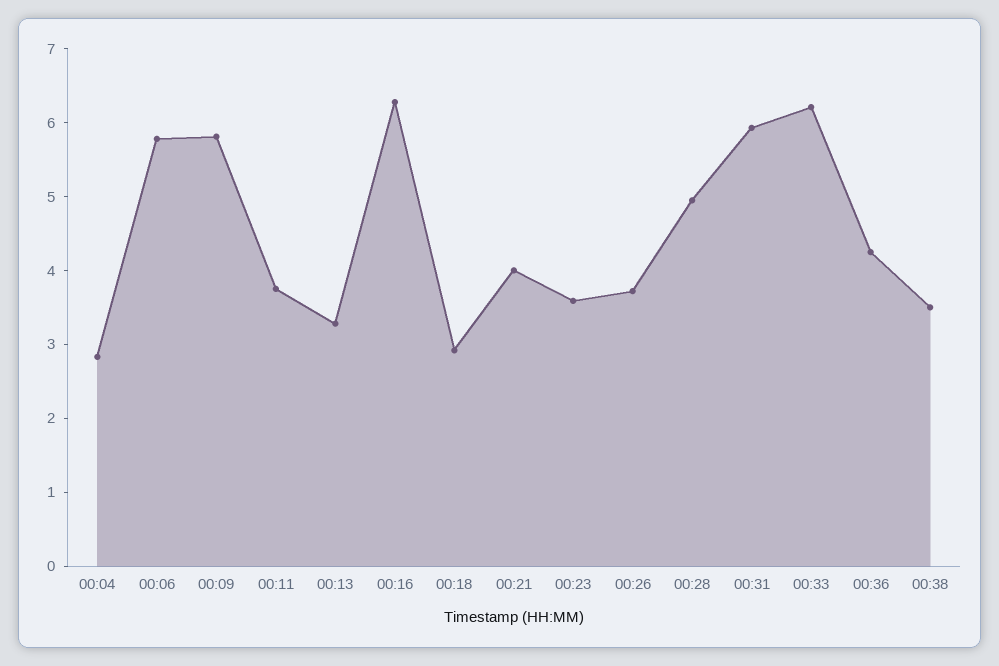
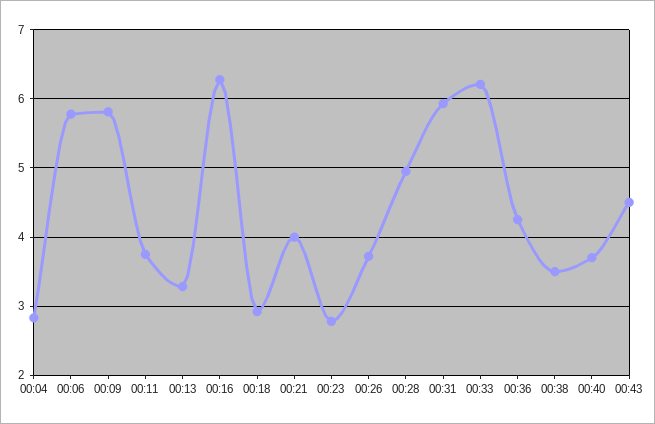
00:23: 3.6 -> 2.8
00:40: none -> 3.7
00:43: none -> 4.5

